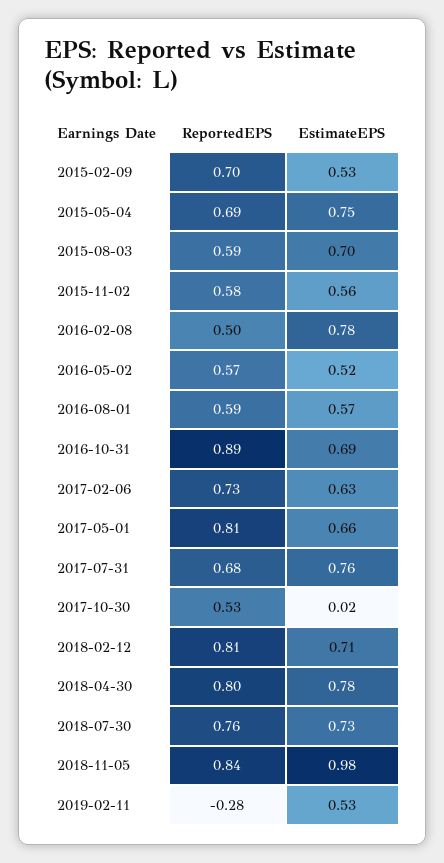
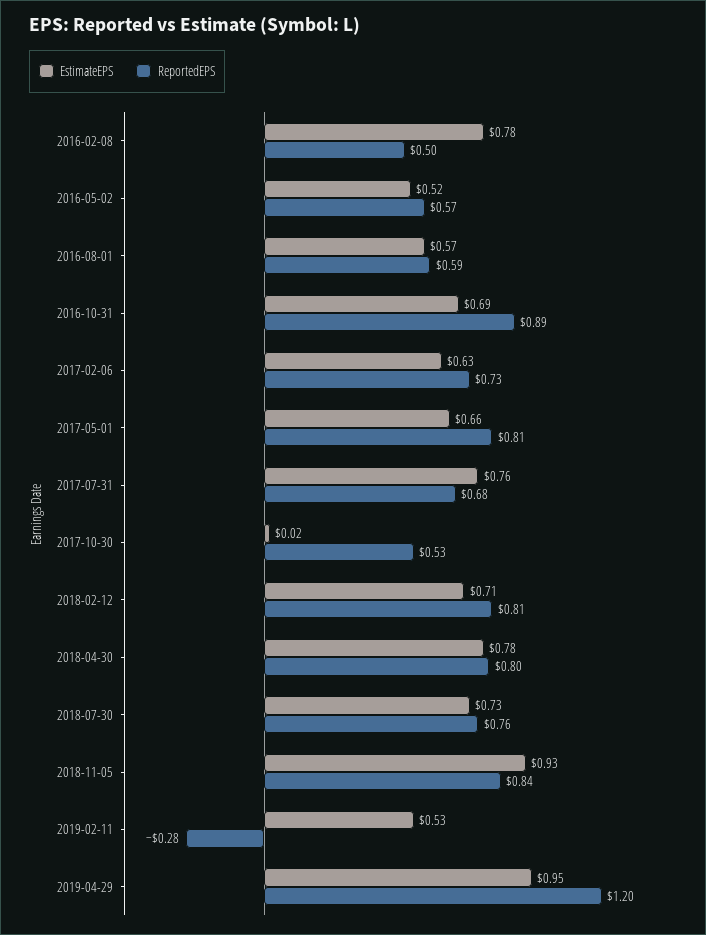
ReportedEPS, 2015-02-09: 0.7 -> none
EstimateEPS, 2015-02-09: 0.53 -> none
ReportedEPS, 2015-05-04: 0.69 -> none
EstimateEPS, 2015-05-04: 0.75 -> none
ReportedEPS, 2015-08-03: 0.59 -> none
EstimateEPS, 2015-08-03: 0.7 -> none
ReportedEPS, 2015-11-02: 0.58 -> none
EstimateEPS, 2015-11-02: 0.56 -> none
EstimateEPS, 2018-11-05: 0.98 -> 0.93
EstimateEPS, 2019-04-29: none -> 0.95
ReportedEPS, 2019-04-29: none -> 1.2

